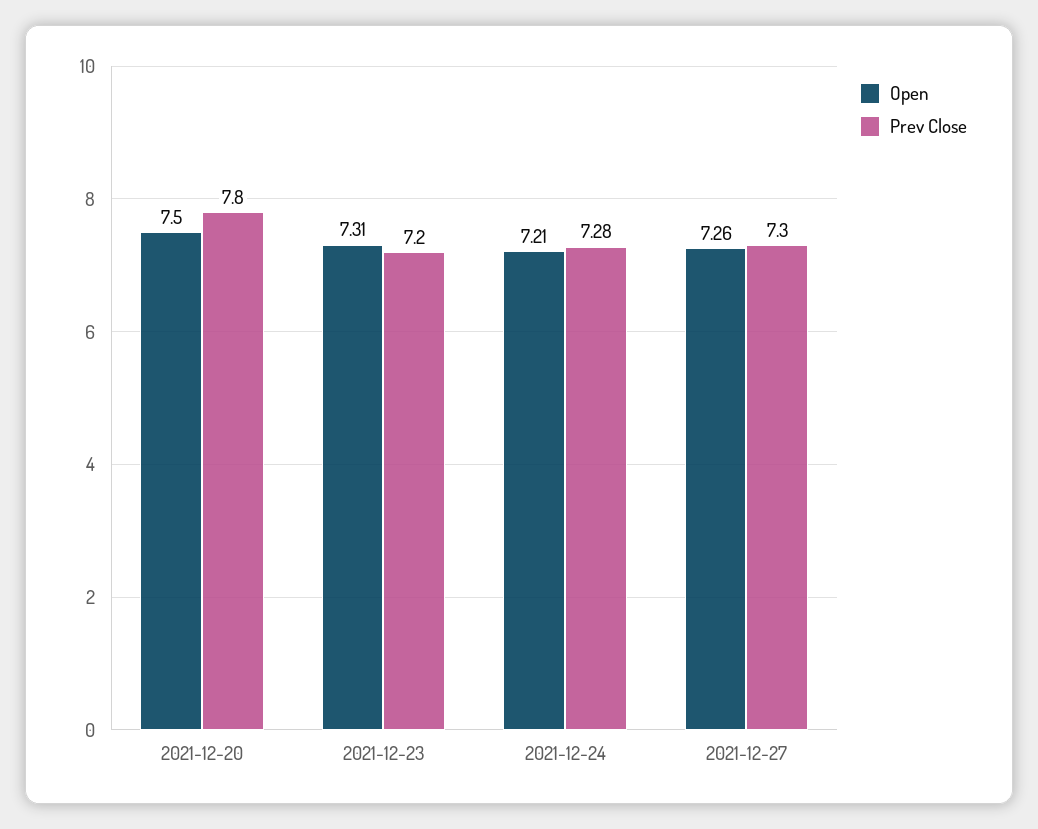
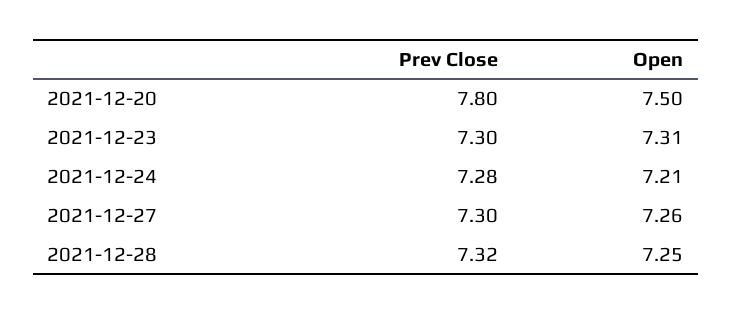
Prev Close, 2021-12-23: 7.2 -> 7.3
Prev Close, 2021-12-28: none -> 7.32
Open, 2021-12-28: none -> 7.25

